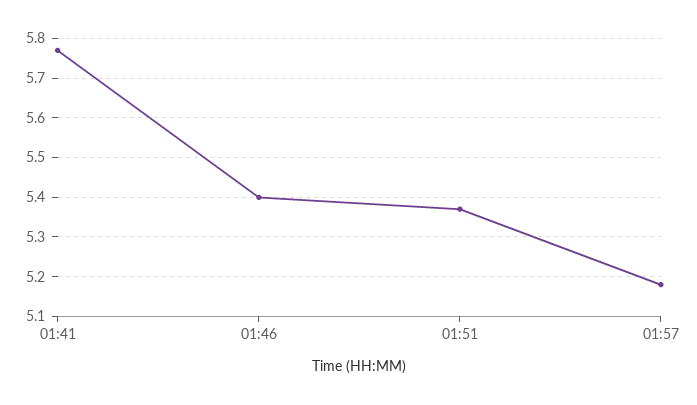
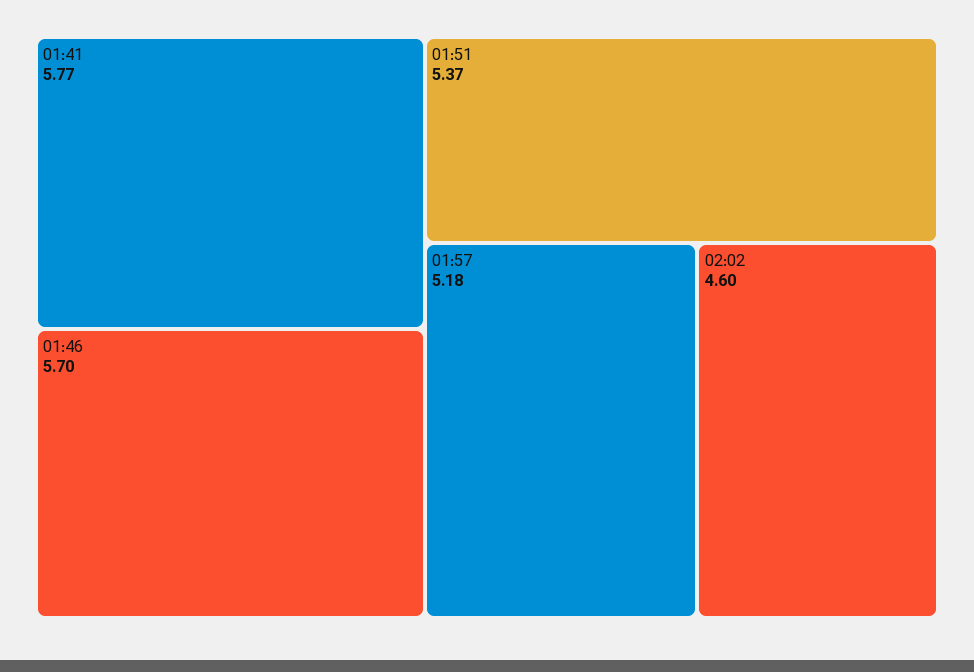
01:46: 5.4 -> 5.7
02:02: none -> 4.6

